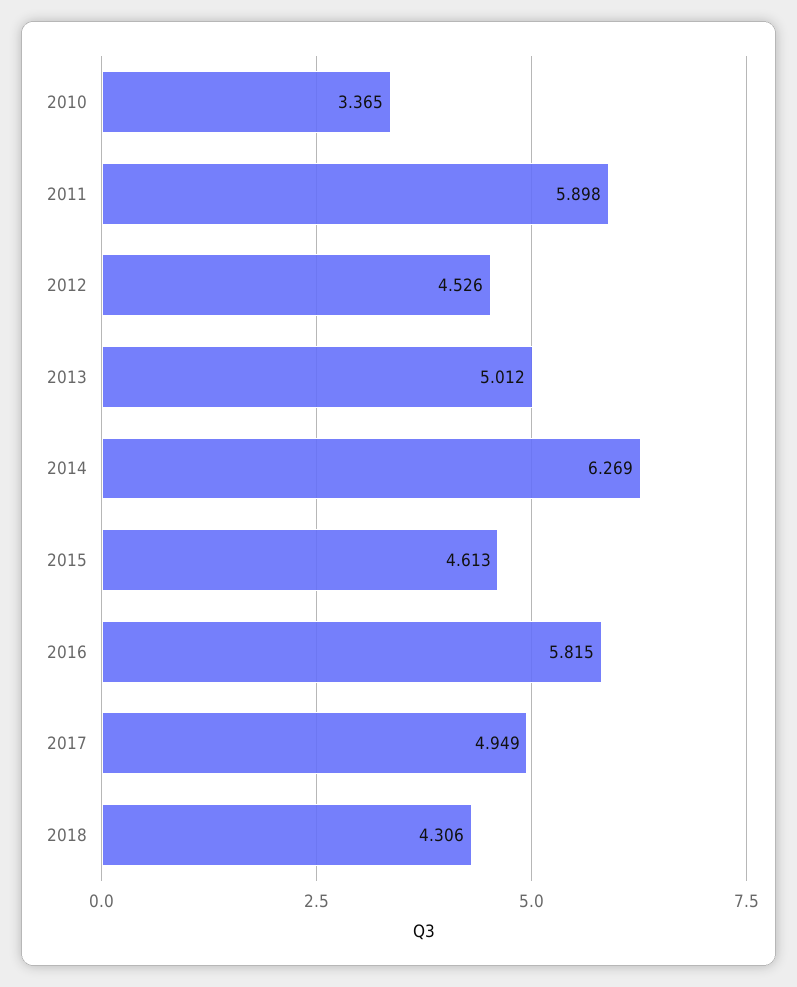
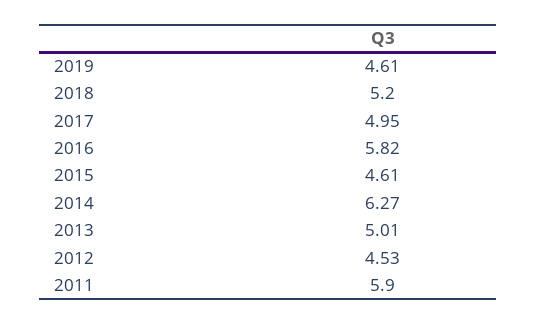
2010: 3.365 -> none
2018: 4.306 -> 5.2
2019: none -> 4.61

